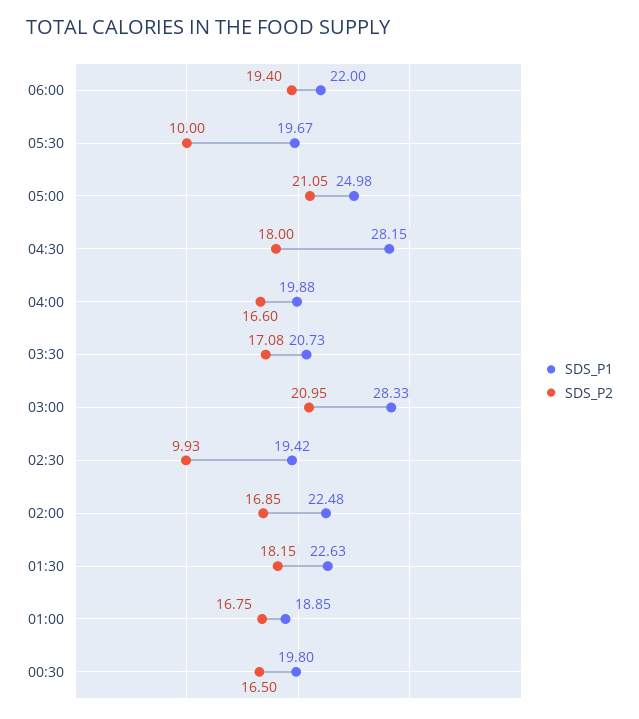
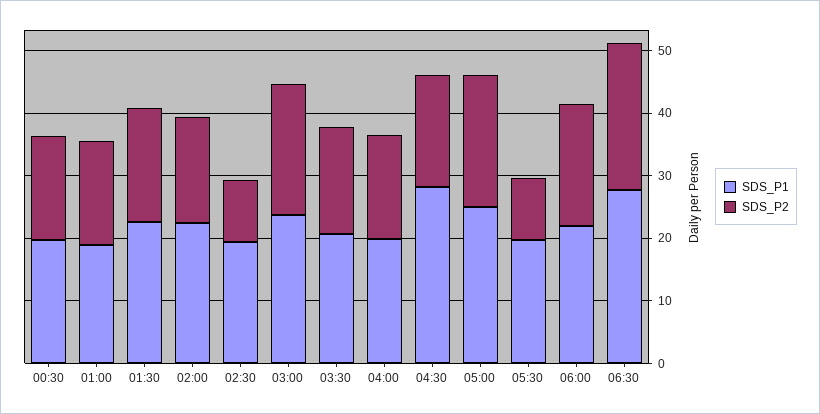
SDS_P1, 03:00: 28.33 -> 24
SDS_P1, 06:30: none -> 28
SDS_P2, 06:30: none -> 24

